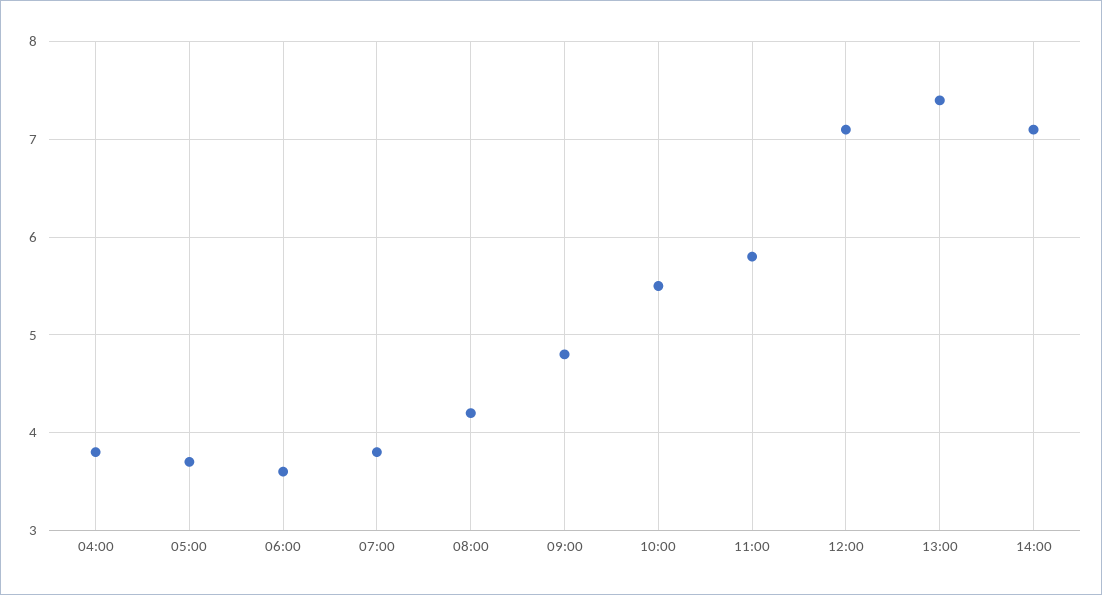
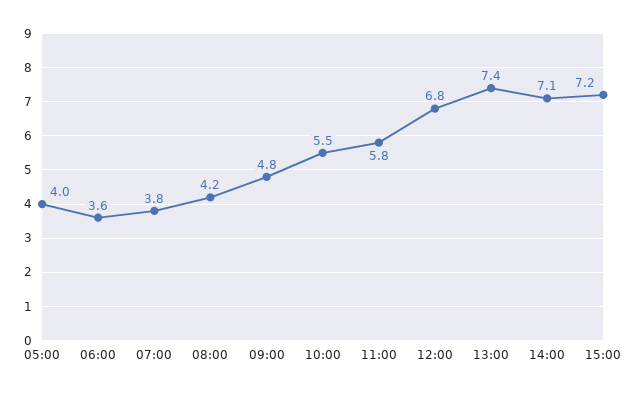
04:00: 3.8 -> none
05:00: 3.7 -> 4
12:00: 7.1 -> 6.8
15:00: none -> 7.2

